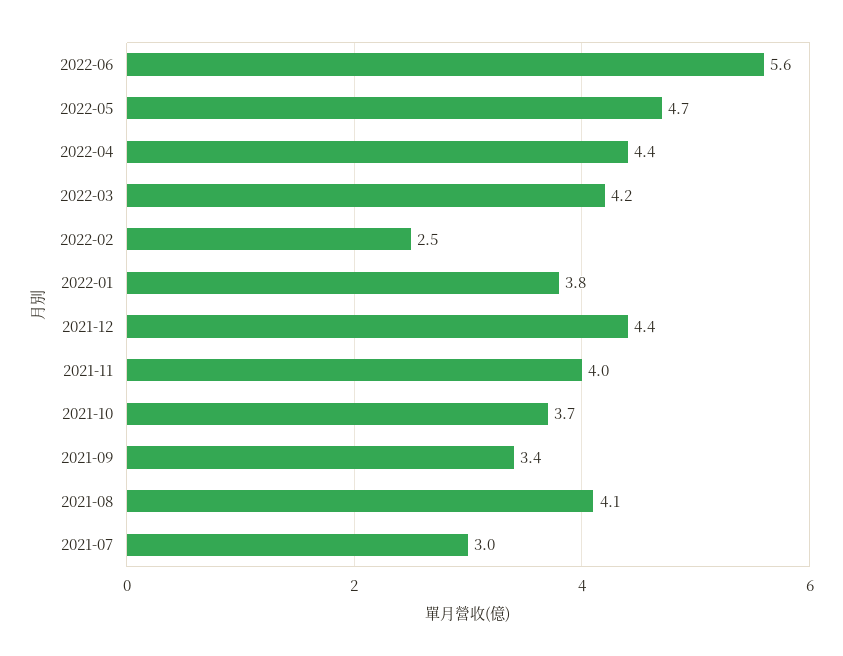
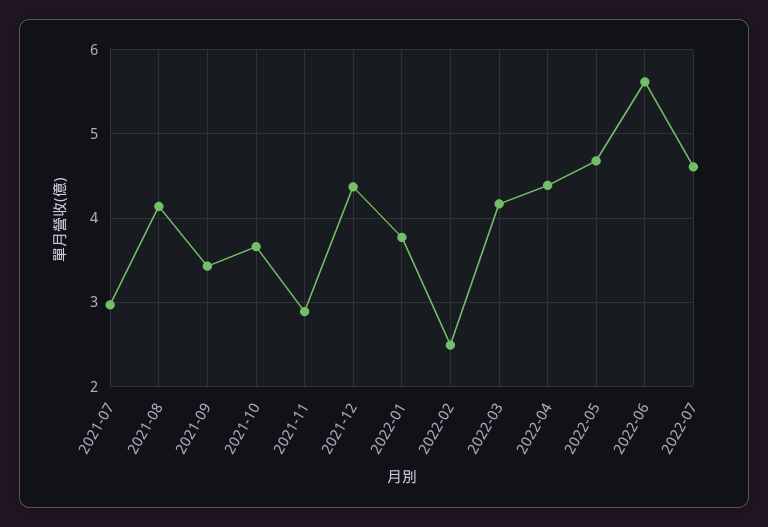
2021-11: 4 -> 2.9
2022-07: none -> 4.6

